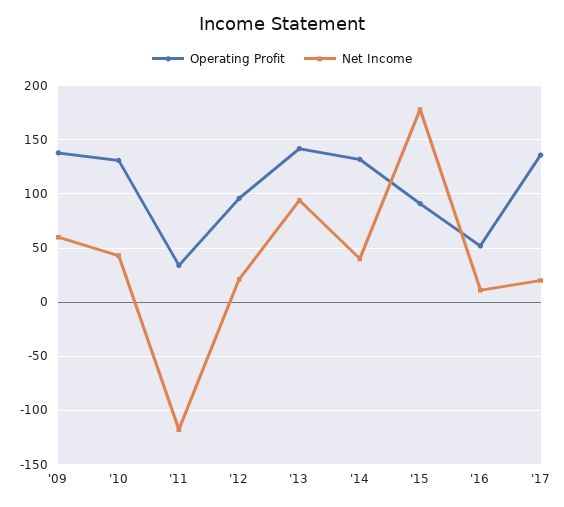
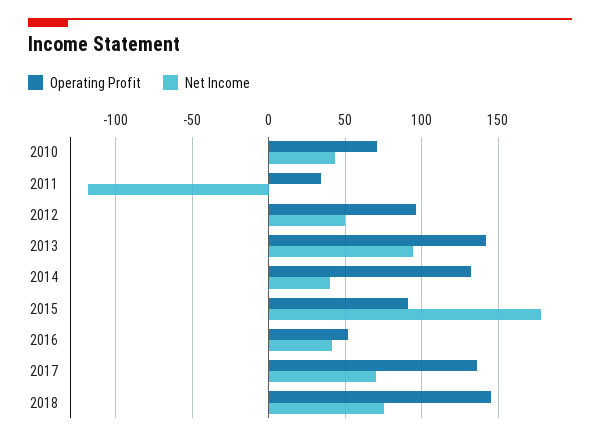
Operating Profit, '09: 140 -> none
Net Income, '09: 60 -> none
Operating Profit, '10: 130 -> 70
Net Income, '12: 20 -> 50
Net Income, '16: 10 -> 40
Net Income, '17: 20 -> 70
Operating Profit, 2018: none -> 145
Net Income, 2018: none -> 75

